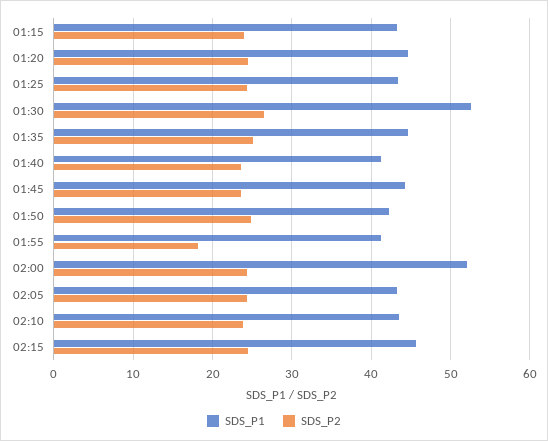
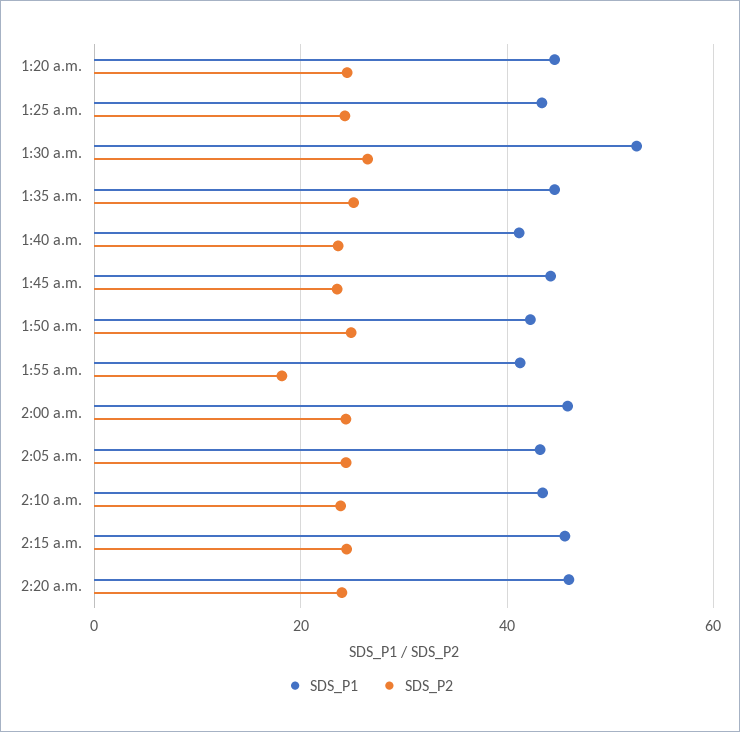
SDS_P1, 01:15: 43 -> none
SDS_P2, 01:15: 24 -> none
SDS_P1, 02:00: 52 -> 46
SDS_P1, 2:20 a.m.: none -> 46
SDS_P2, 2:20 a.m.: none -> 24

